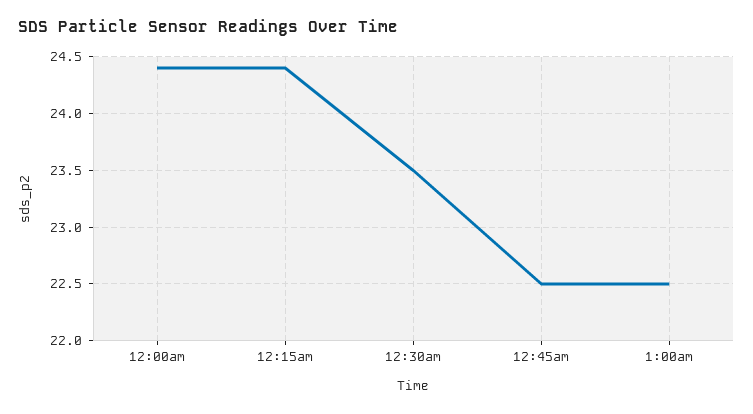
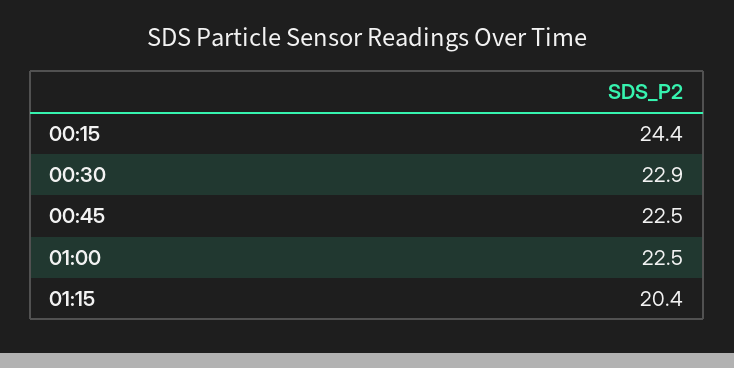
12:00am: 24.4 -> none
12:30am: 23.5 -> 22.9
01:15: none -> 20.4

